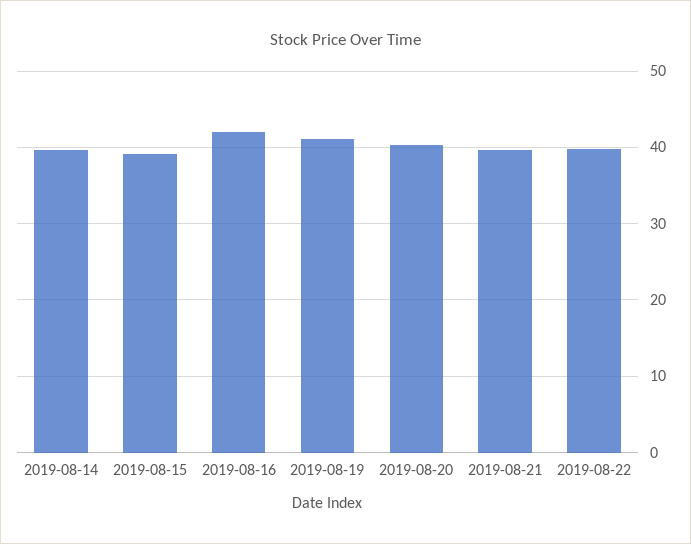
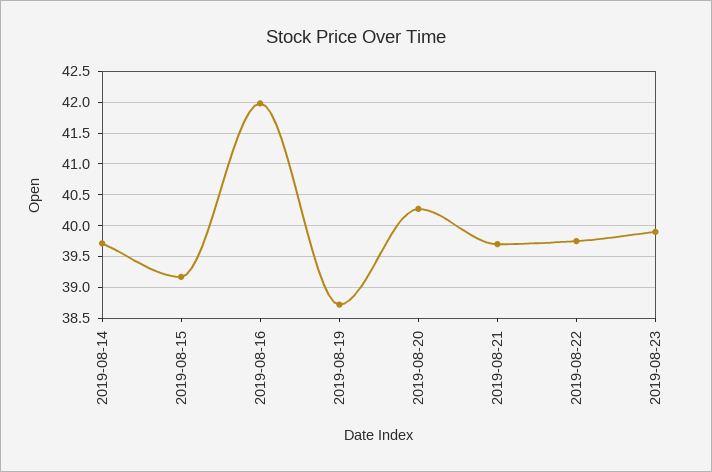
2019-08-19: 41 -> 38.7
2019-08-23: none -> 39.9

